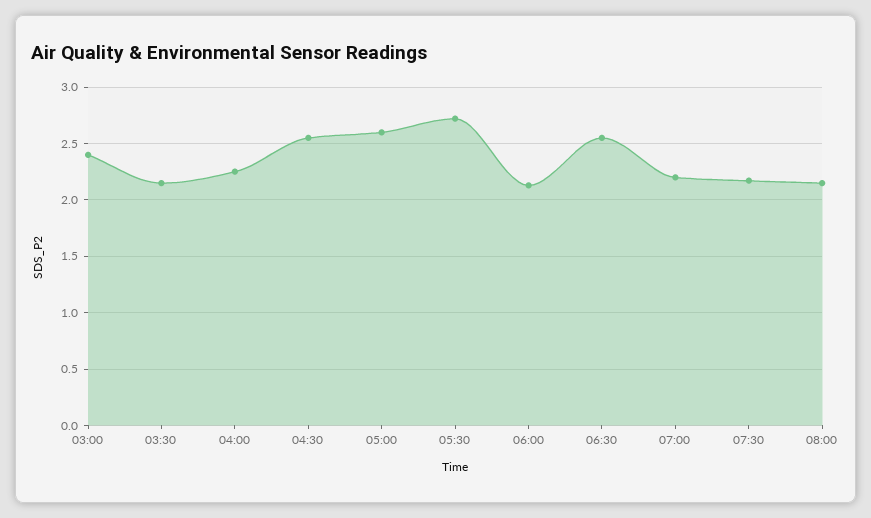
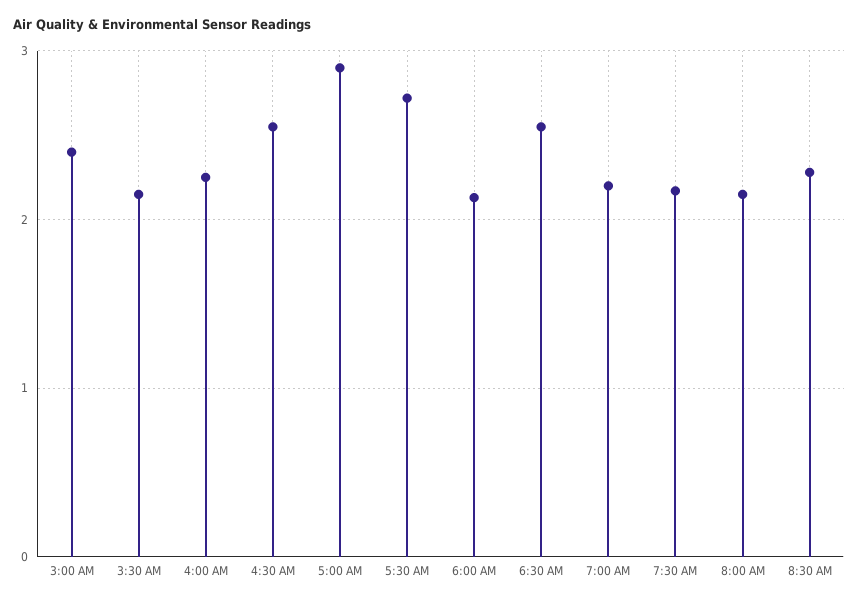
05:00: 2.6 -> 2.9
8:30 AM: none -> 2.3

